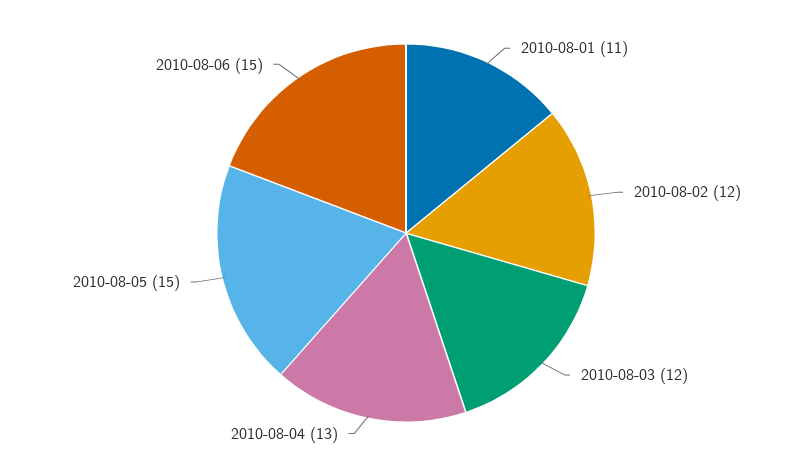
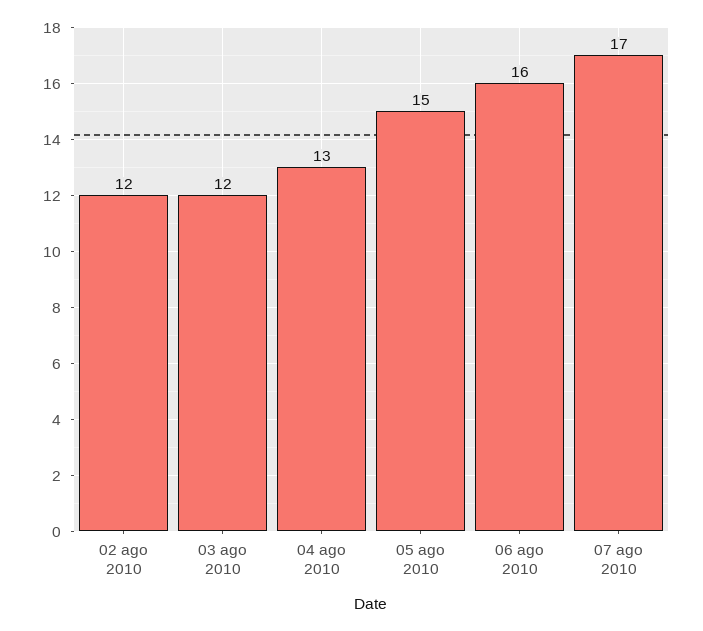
2010-08-01: 11 -> none
2010-08-06: 15 -> 16
07 ago 2010: none -> 17

